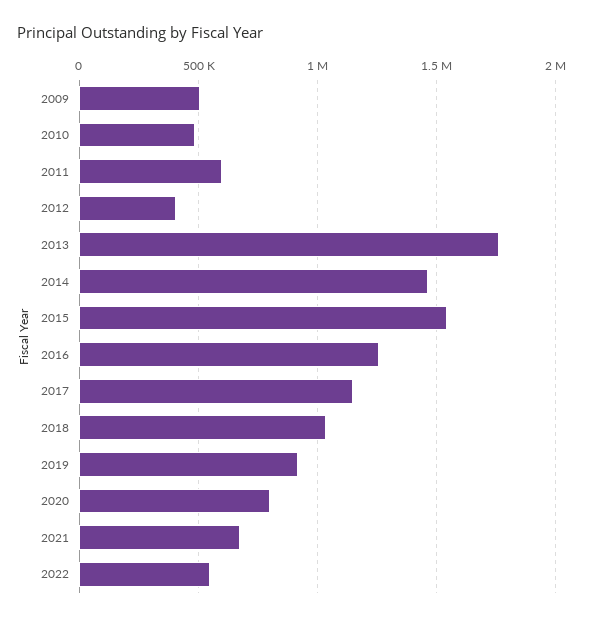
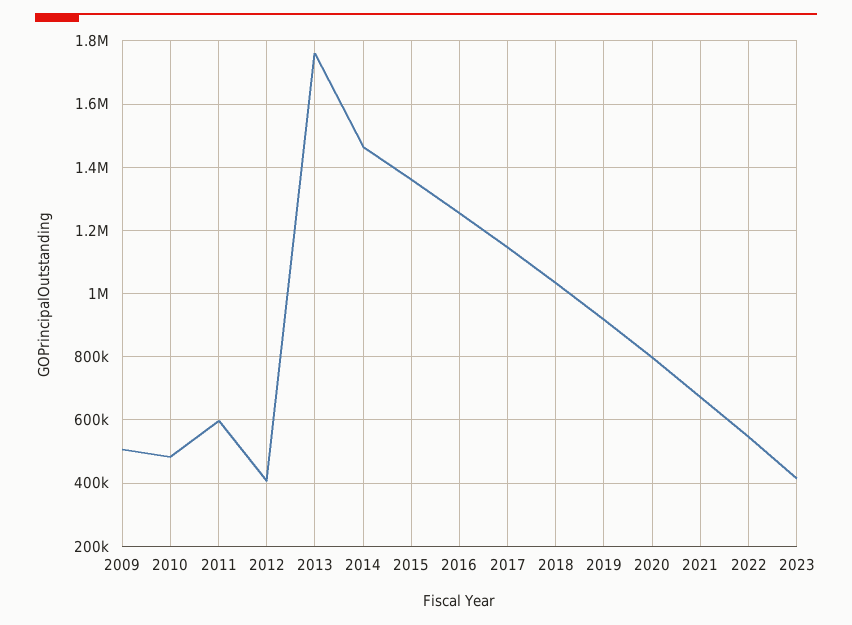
2015: 1550000 -> 1360000
2023: none -> 420000

